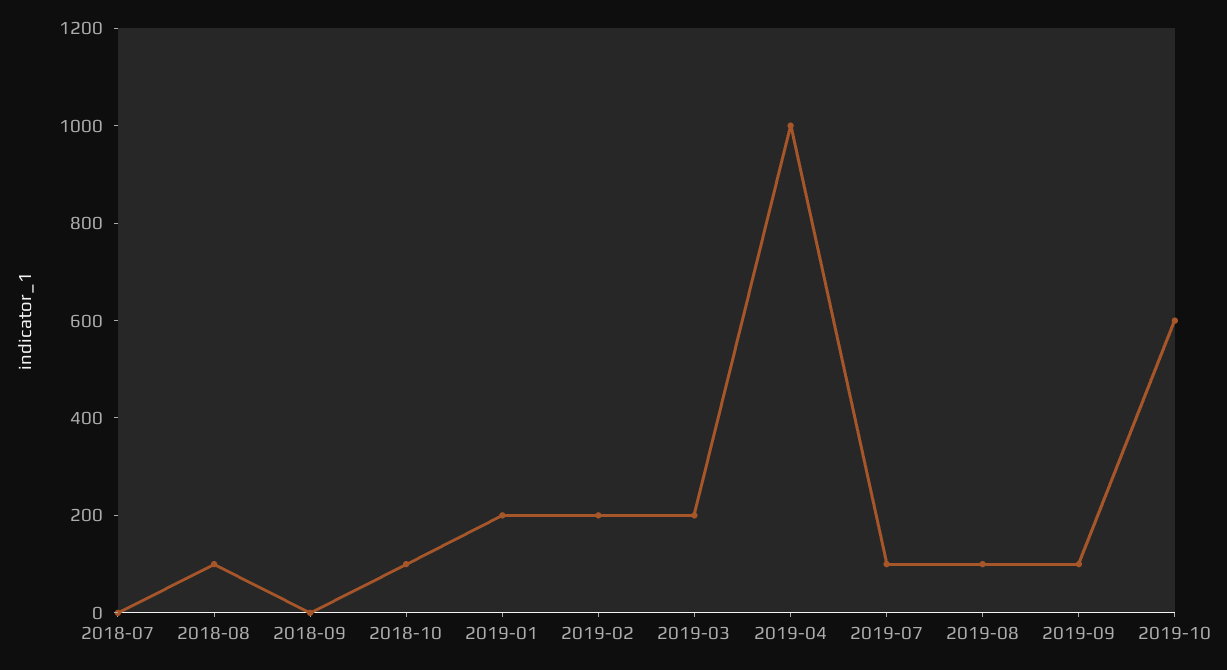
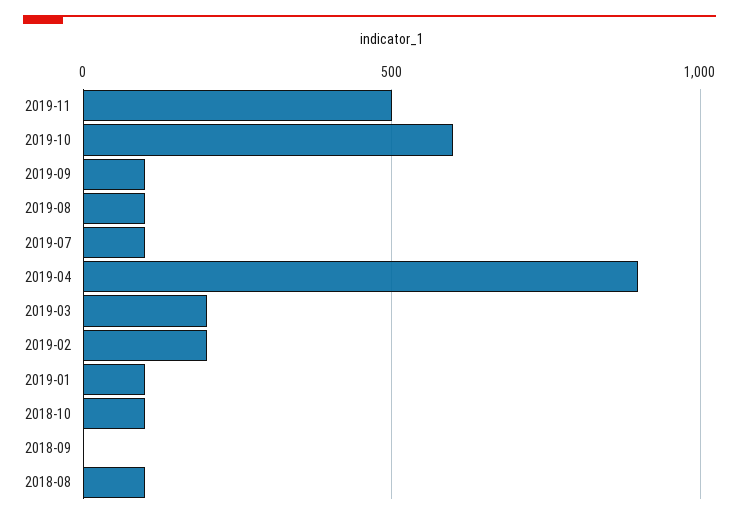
2018-07: 0 -> none
2019-01: 200 -> 100
2019-04: 1000 -> 900
2019-11: none -> 500

